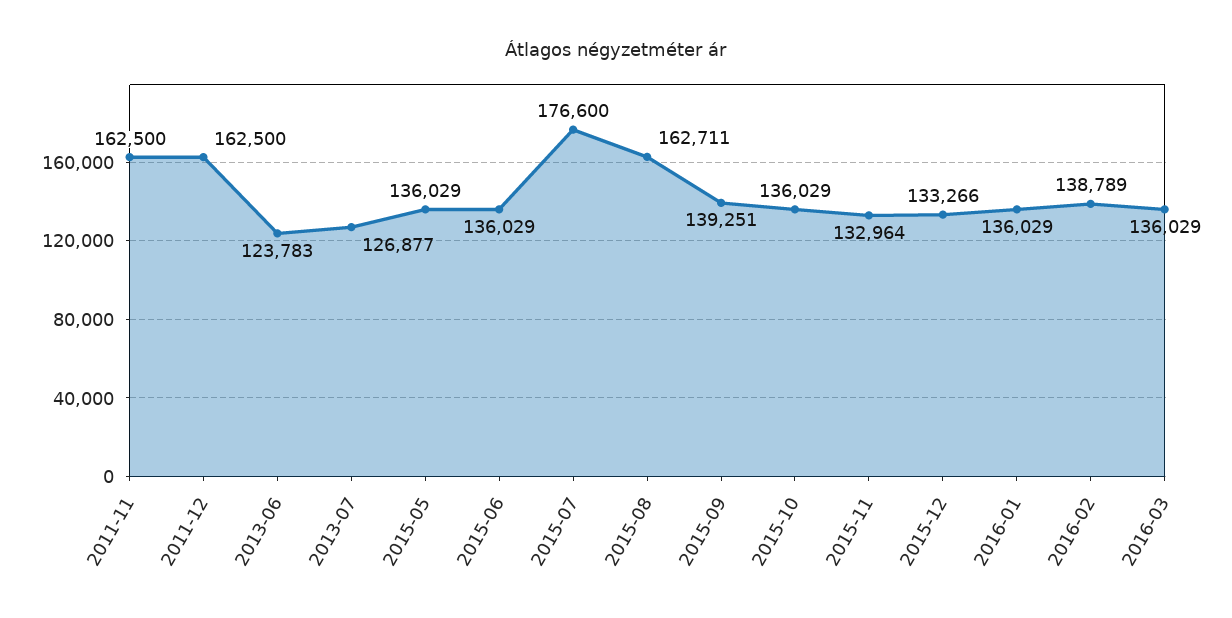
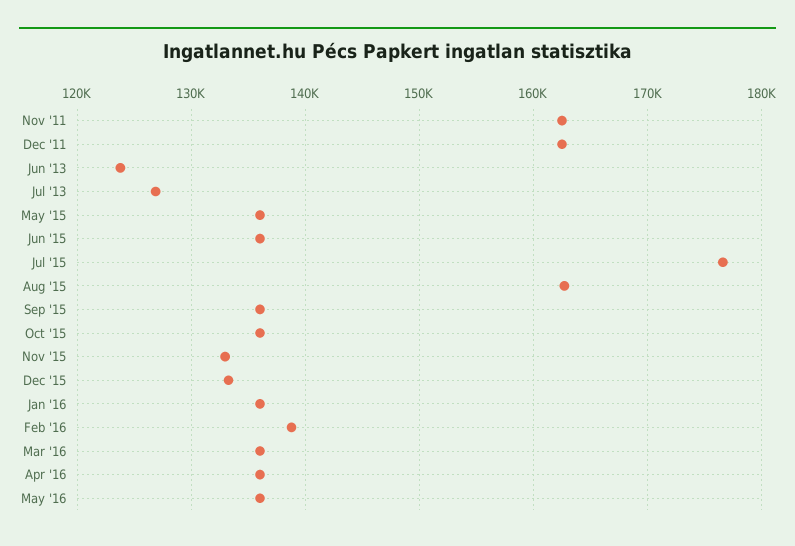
2015-09: 139251 -> 136000
Apr '16: none -> 136000
May '16: none -> 136000

